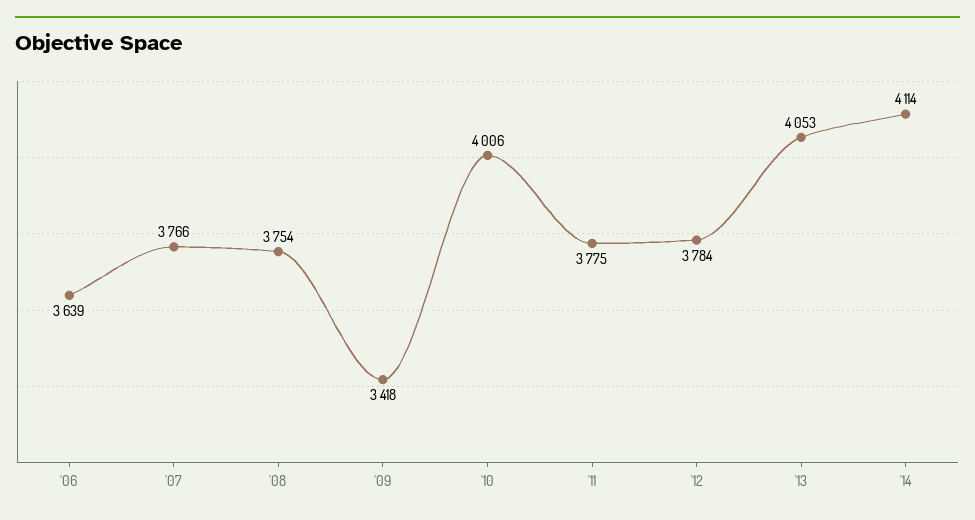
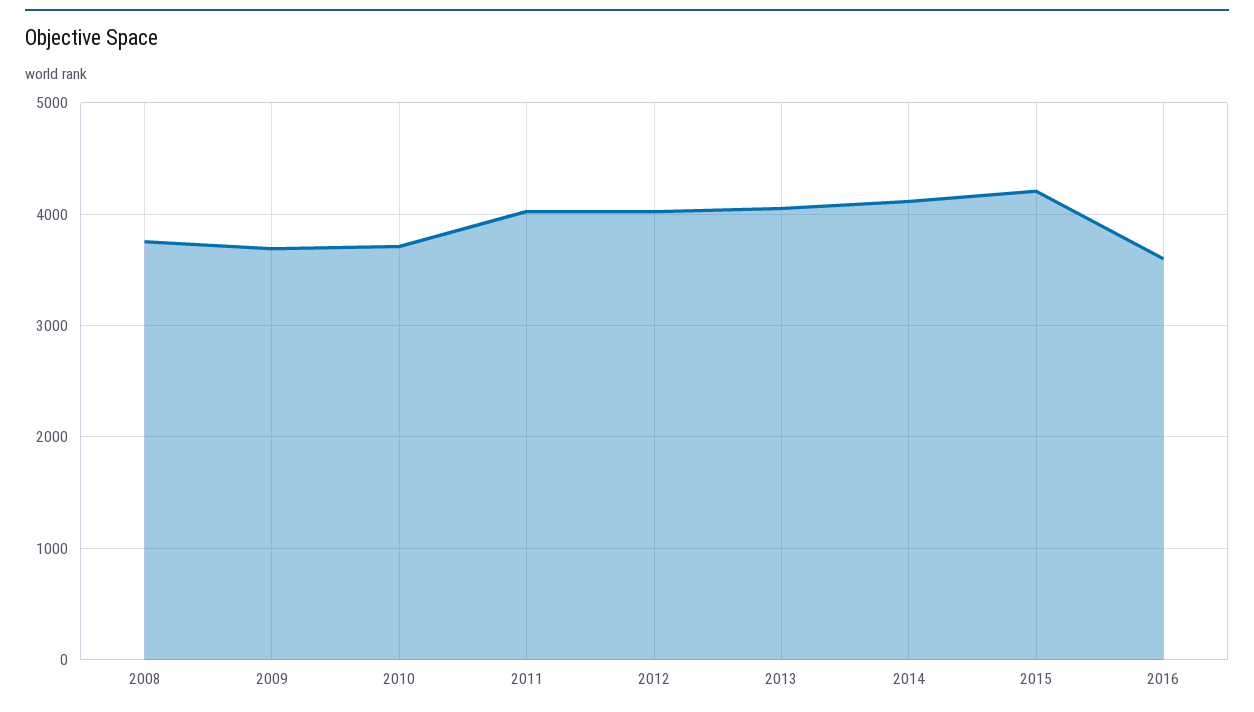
'06: 3639 -> none
'07: 3766 -> none
'09: 3418 -> 3700
'10: 4006 -> 3700
'11: 3775 -> 4000
'12: 3784 -> 4000
2015: none -> 4200
2016: none -> 3600

